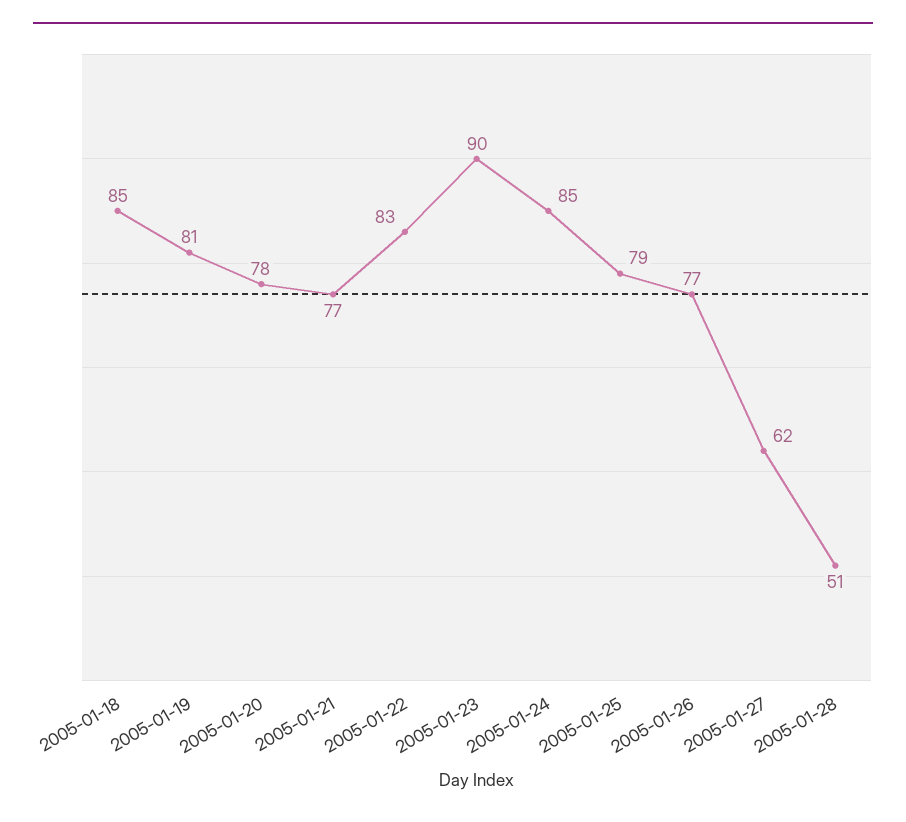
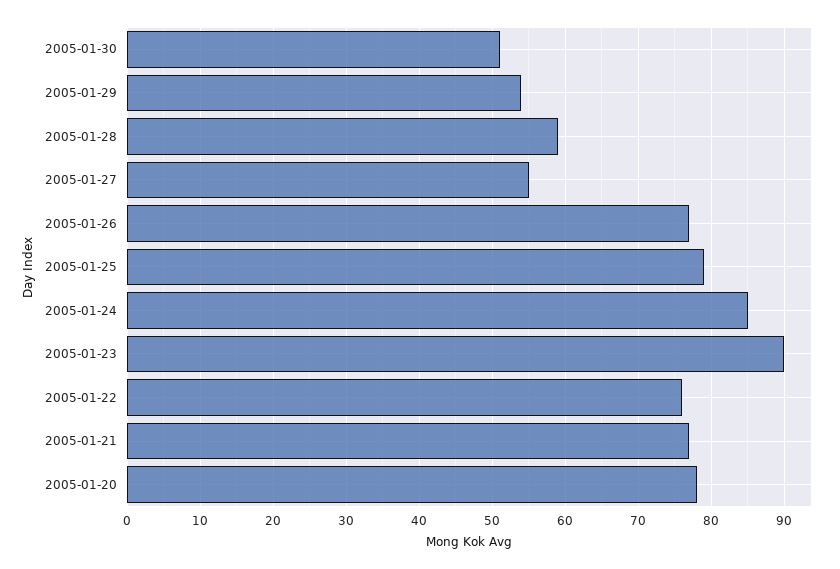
2005-01-18: 85 -> none
2005-01-19: 81 -> none
2005-01-22: 83 -> 76
2005-01-27: 62 -> 55
2005-01-28: 51 -> 59
2005-01-30: none -> 51
2005-01-29: none -> 54

